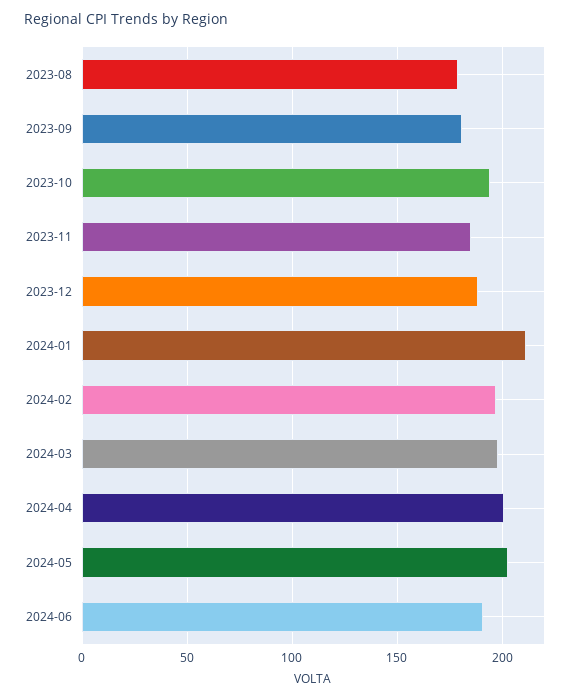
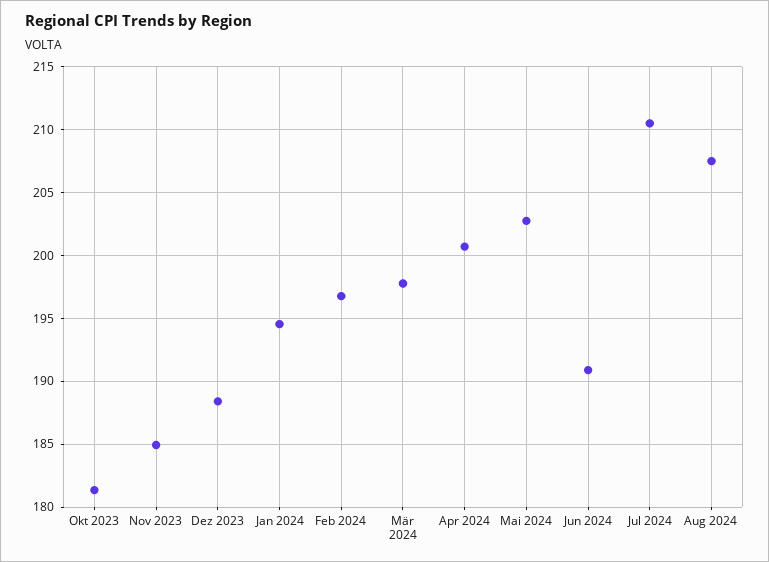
2023-08: 180 -> none
2023-09: 180 -> none
2023-10: 195 -> 181.5
2024-01: 210 -> 194.5
Jul 2024: none -> 210.5
Aug 2024: none -> 207.5

